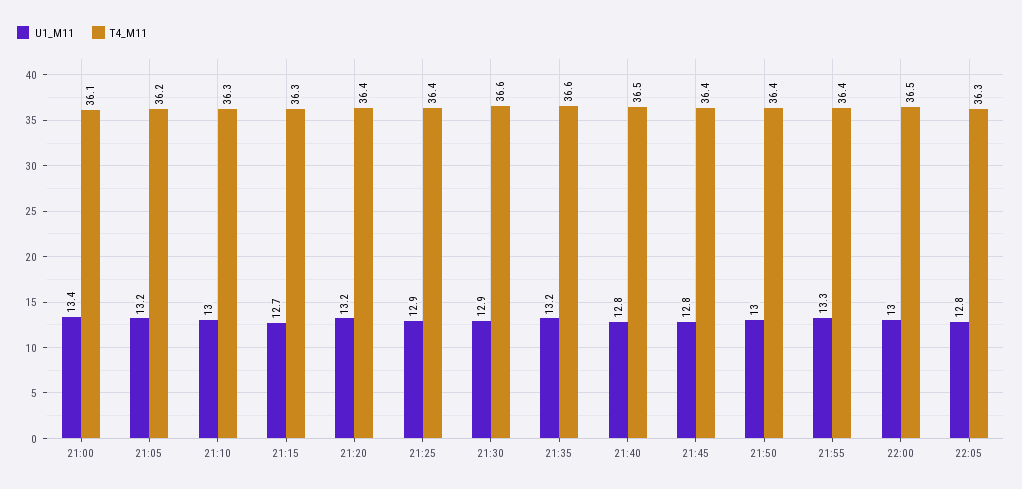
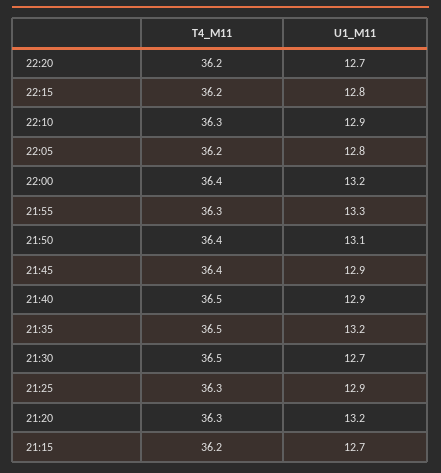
U1_M11, 21:00: 13.4 -> none
T4_M11, 21:00: 36.1 -> none
U1_M11, 21:05: 13.2 -> none
T4_M11, 21:05: 36.2 -> none
U1_M11, 21:10: 13 -> none
T4_M11, 21:10: 36.3 -> none
T4_M11, 21:15: 36.3 -> 36.2
T4_M11, 21:20: 36.4 -> 36.3
T4_M11, 21:25: 36.4 -> 36.3
U1_M11, 21:30: 12.9 -> 12.7
T4_M11, 21:30: 36.6 -> 36.5
T4_M11, 21:35: 36.6 -> 36.5
U1_M11, 21:40: 12.8 -> 12.9
U1_M11, 21:45: 12.8 -> 12.9
U1_M11, 21:50: 13 -> 13.1
T4_M11, 21:55: 36.4 -> 36.3
U1_M11, 22:00: 13 -> 13.2
T4_M11, 22:00: 36.5 -> 36.4
T4_M11, 22:05: 36.3 -> 36.2
T4_M11, 22:20: none -> 36.2
U1_M11, 22:20: none -> 12.7
T4_M11, 22:15: none -> 36.2
U1_M11, 22:15: none -> 12.8
T4_M11, 22:10: none -> 36.3
U1_M11, 22:10: none -> 12.9

